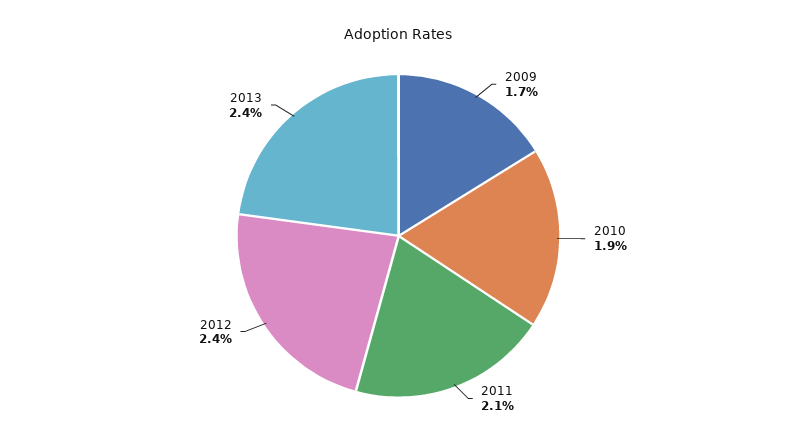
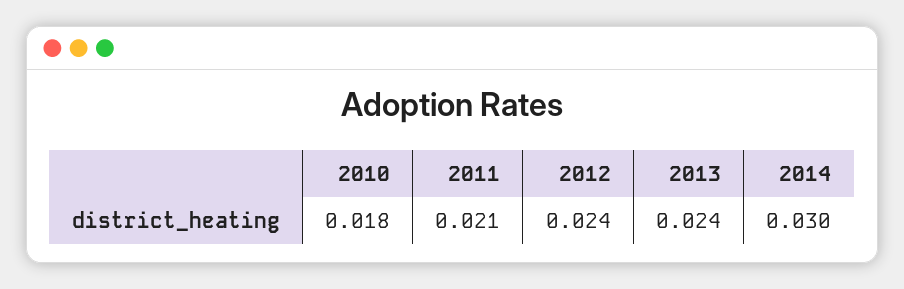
2009: 0.017 -> none
2010: 0.019 -> 0.018
2014: none -> 0.03

